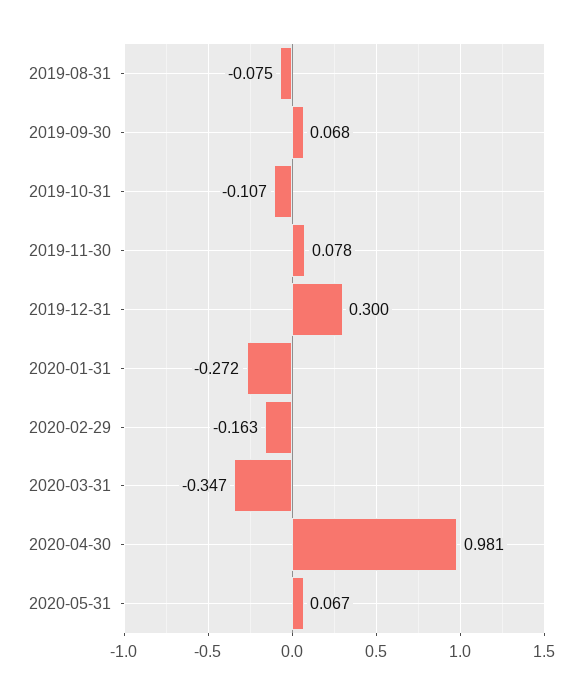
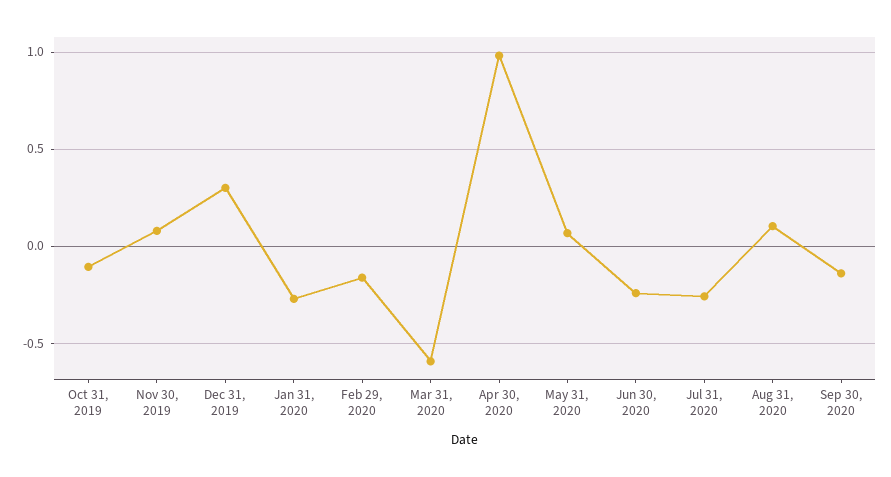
2019-08-31: -0.075 -> none
2019-09-30: 0.068 -> none
2020-03-31: -0.347 -> -0.6
Jun 30, 2020: none -> -0.25
Jul 31, 2020: none -> -0.25
Aug 31, 2020: none -> 0.1
Sep 30, 2020: none -> -0.15

